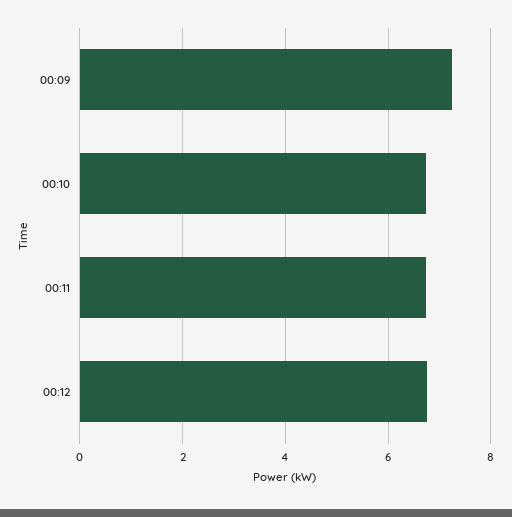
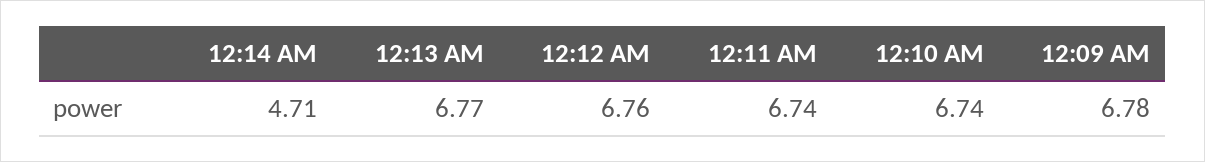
00:09: 7.2 -> 6.78
12:14 AM: none -> 4.71
12:13 AM: none -> 6.77

